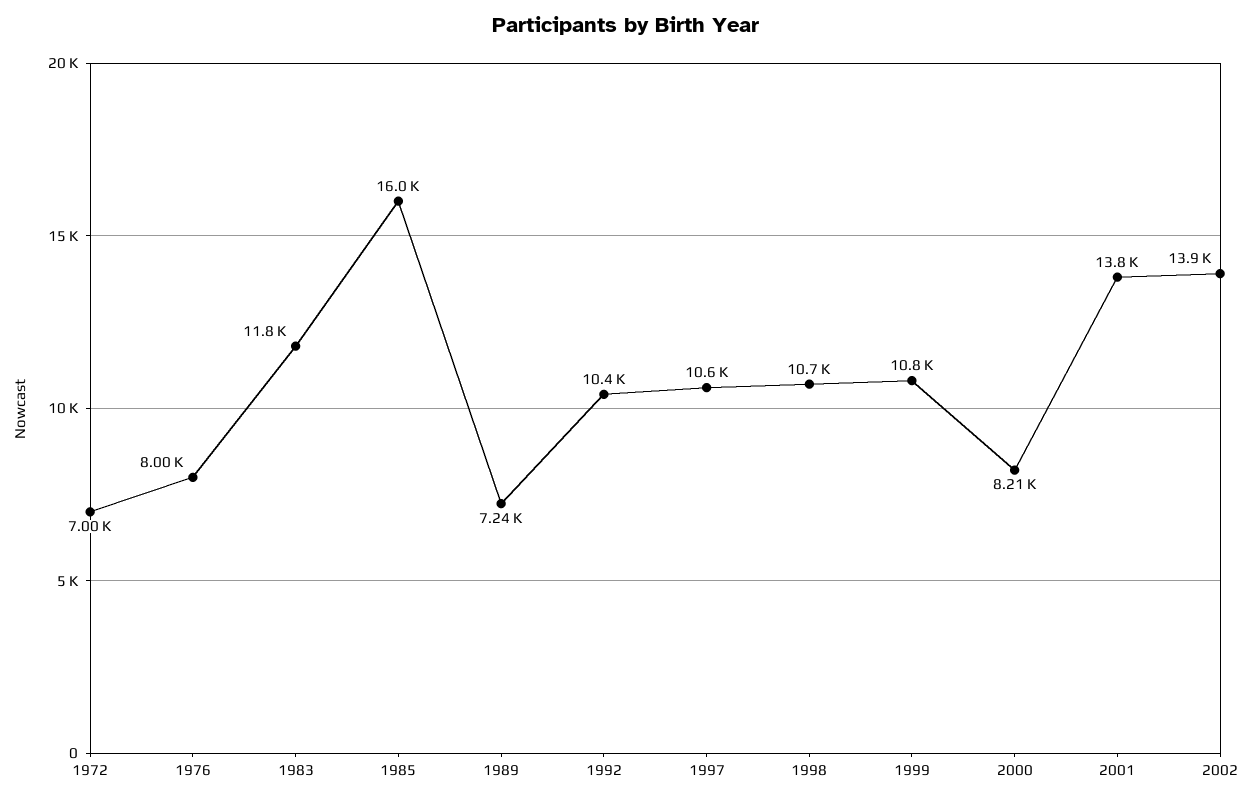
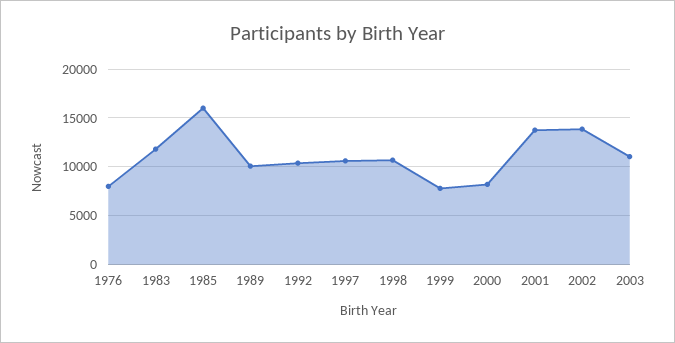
1972: 7000 -> none
1989: 7240 -> 10000
1999: 10800 -> 8000
2003: none -> 11000

